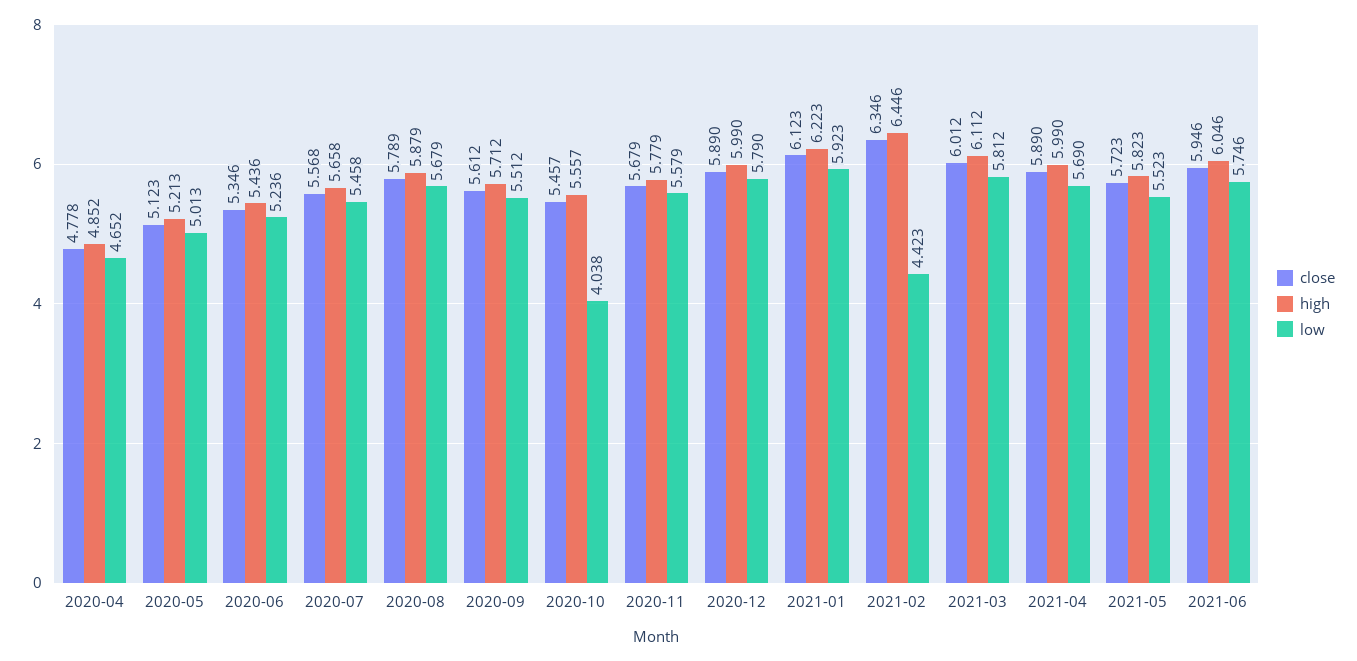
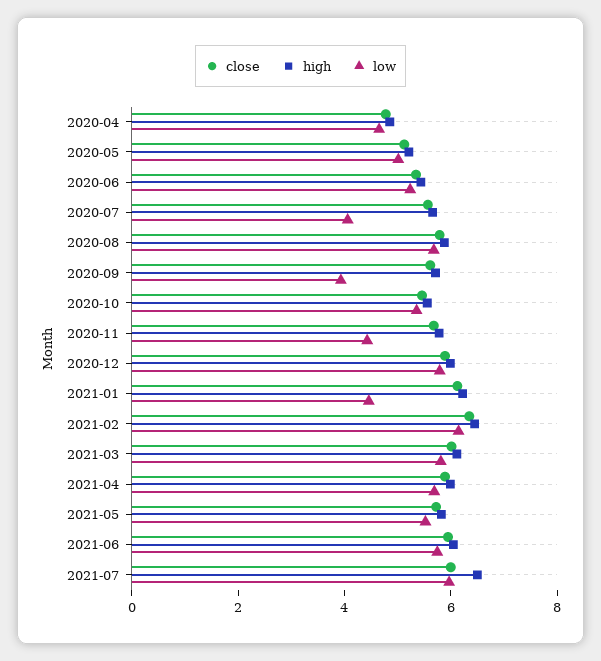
low, 2020-07: 5.458 -> 4
low, 2020-09: 5.512 -> 4
low, 2020-10: 4.038 -> 5.5
low, 2020-11: 5.579 -> 4.5
low, 2021-01: 5.923 -> 4.5
low, 2021-02: 4.423 -> 6
close, 2021-07: none -> 6
high, 2021-07: none -> 6.5
low, 2021-07: none -> 6

